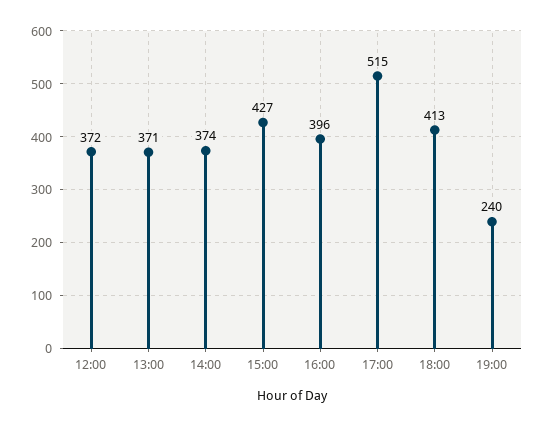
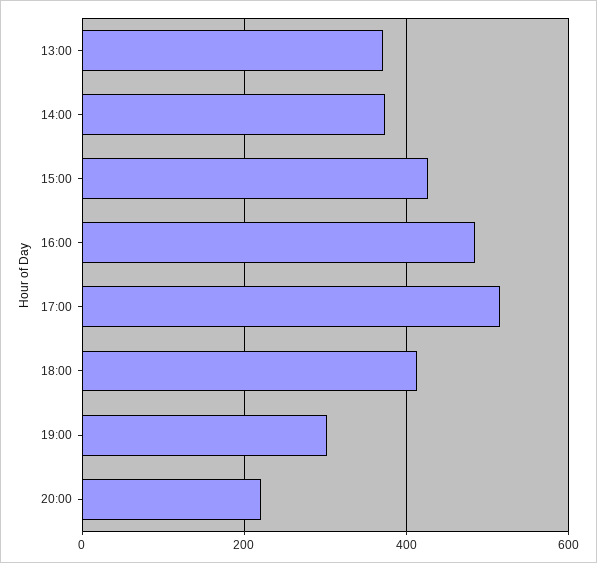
12:00: 372 -> none
16:00: 396 -> 480
19:00: 240 -> 300
20:00: none -> 220

